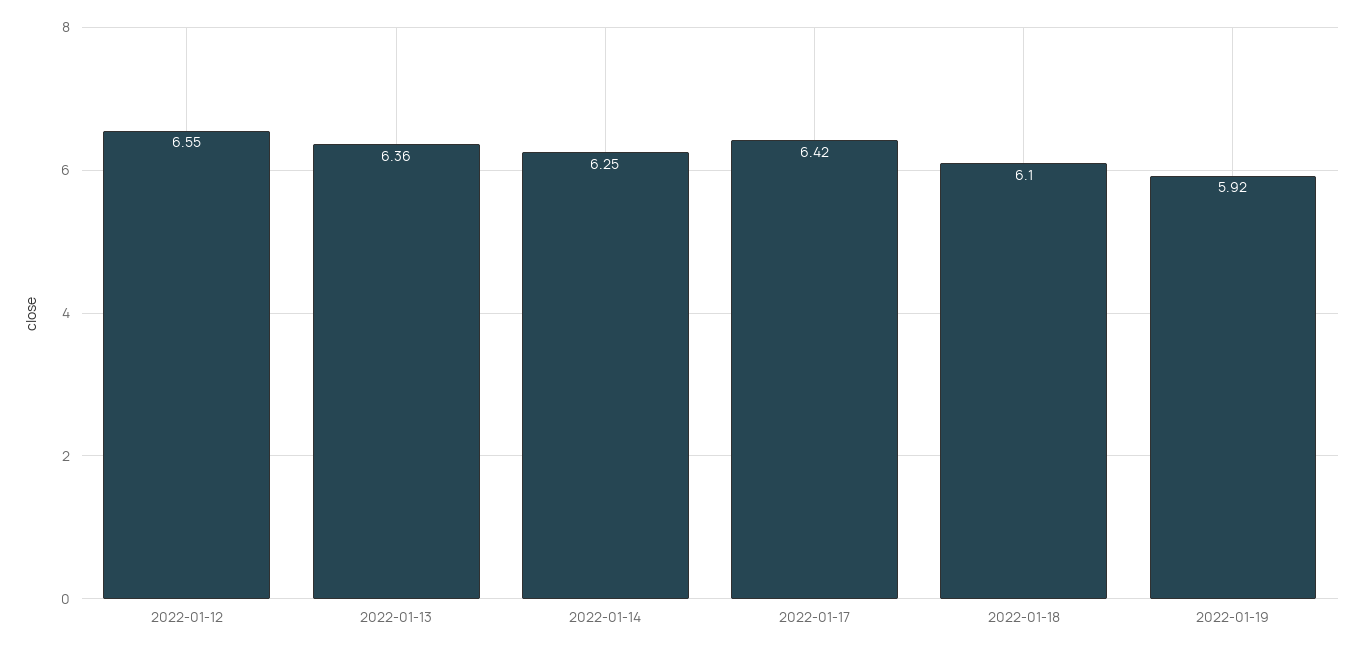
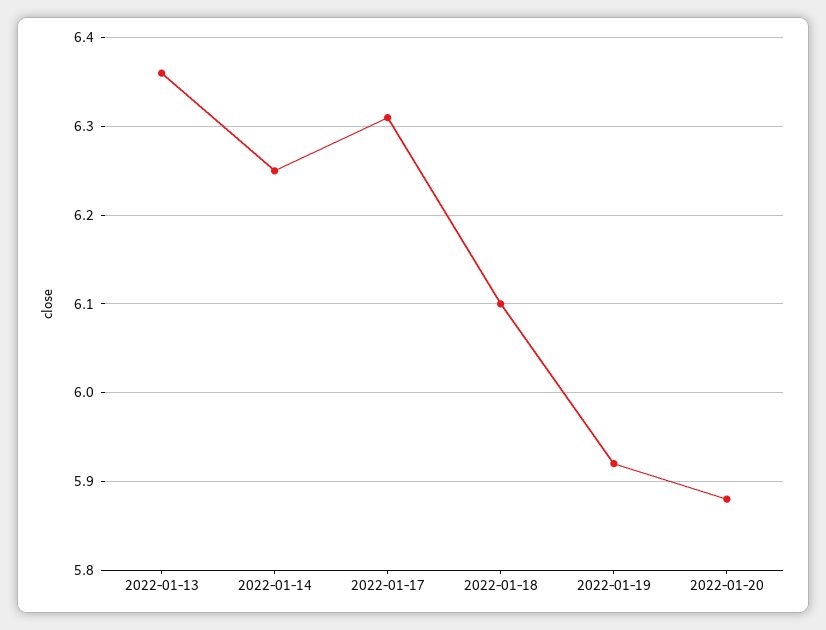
2022-01-12: 6.55 -> none
2022-01-17: 6.42 -> 6.31
2022-01-20: none -> 5.88

